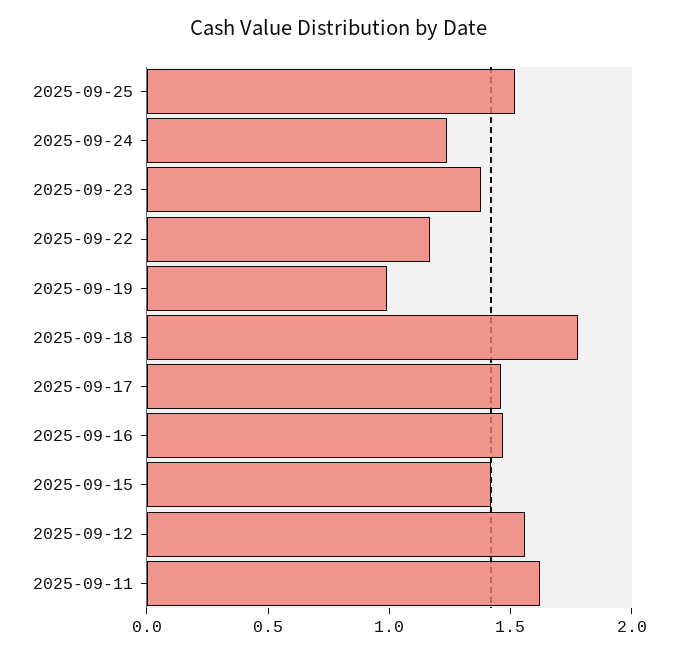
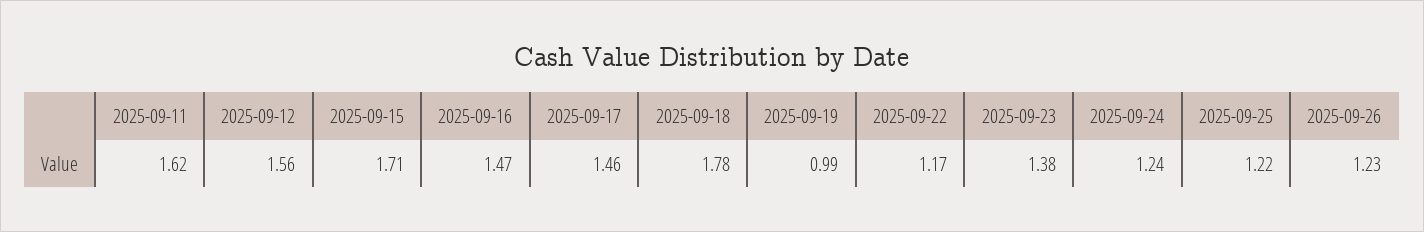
2025-09-25: 1.5 -> 1.22
2025-09-15: 1.4 -> 1.71
2025-09-26: none -> 1.23

